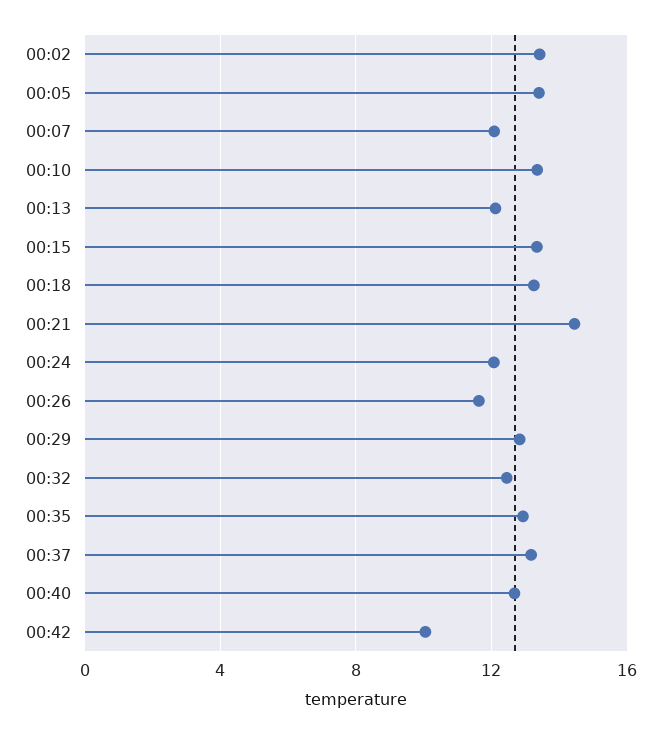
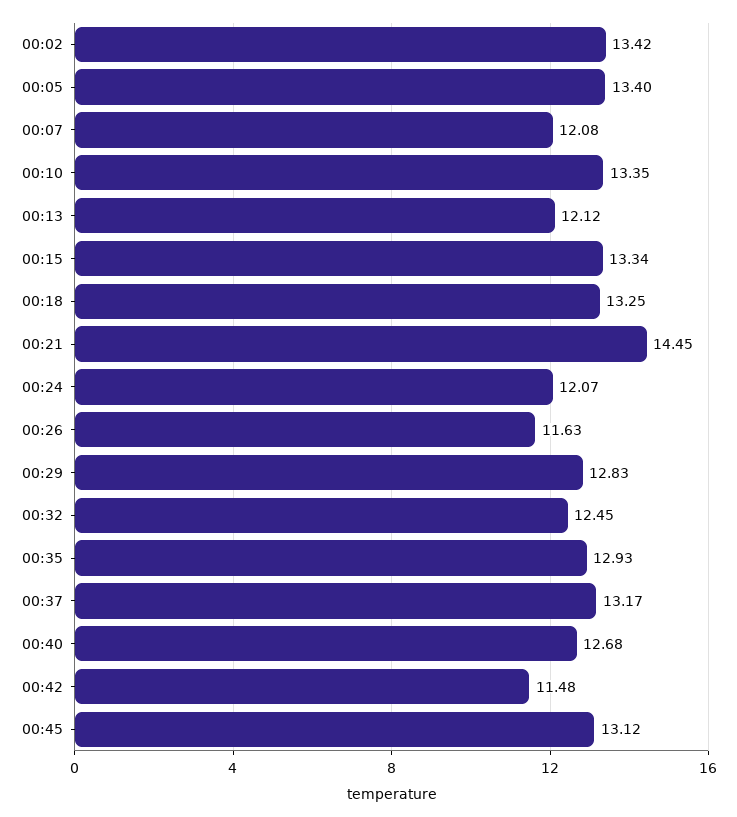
00:42: 10 -> 11.48
00:45: none -> 13.12

